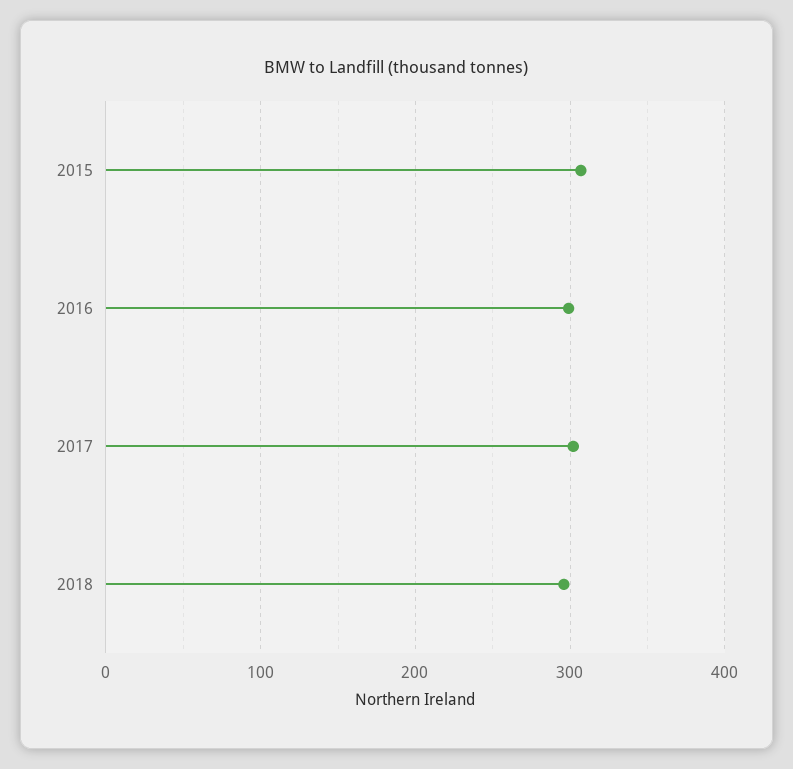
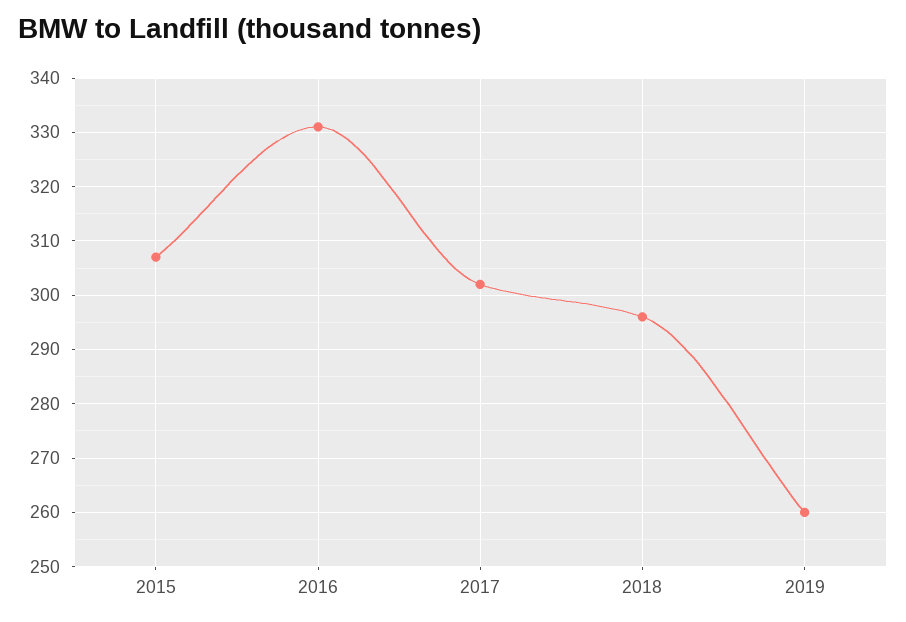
2016: 300 -> 330
2019: none -> 260

